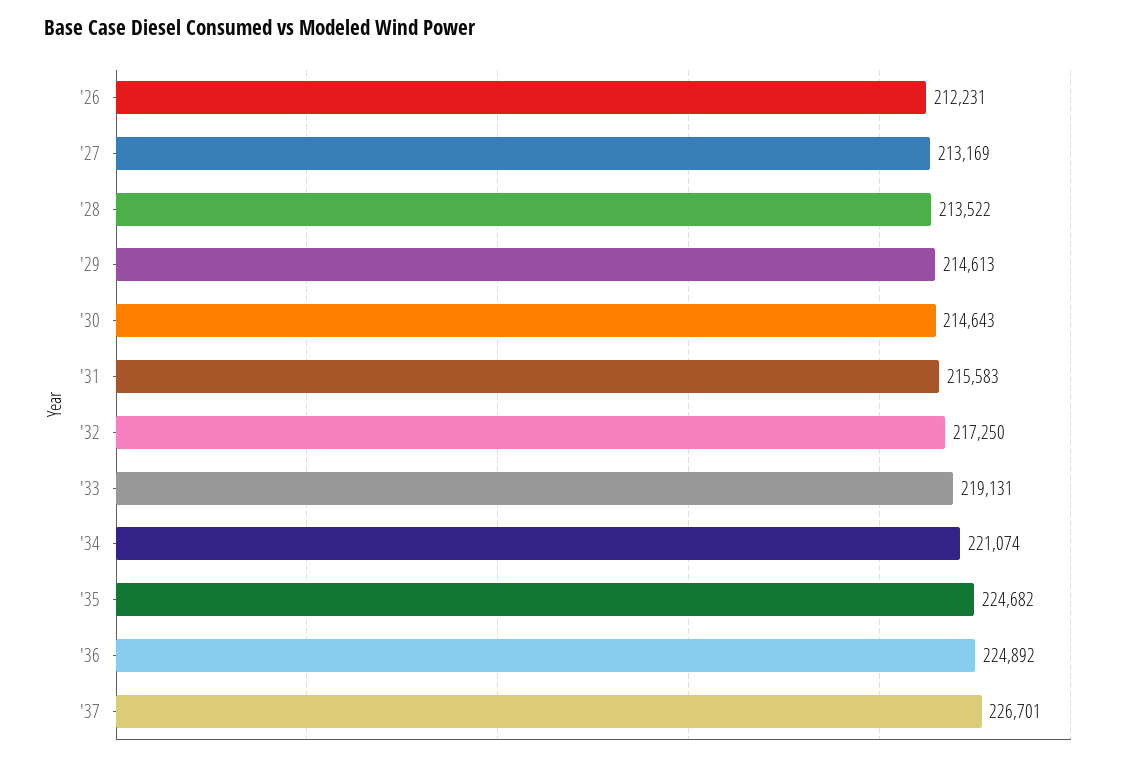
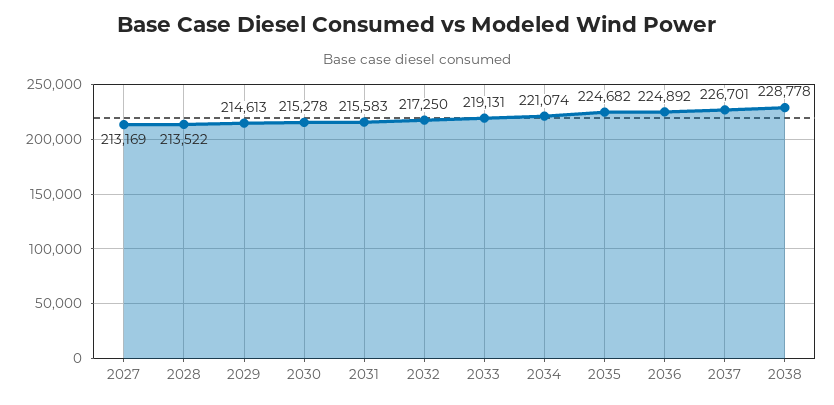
'26: 212231 -> none
'30: 214643 -> 215278
2038: none -> 228778

